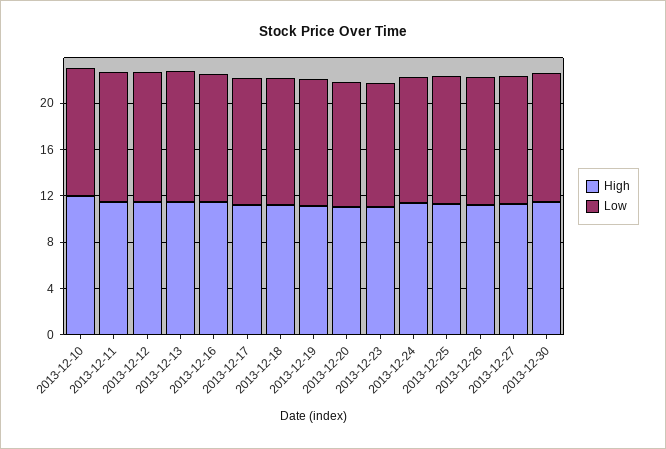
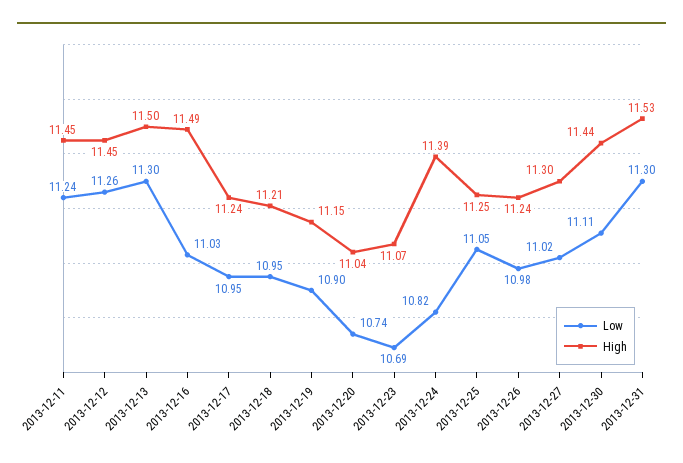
High, 2013-12-10: 12 -> none
Low, 2013-12-10: 11 -> none
Low, 2013-12-31: none -> 11.3
High, 2013-12-31: none -> 11.53

